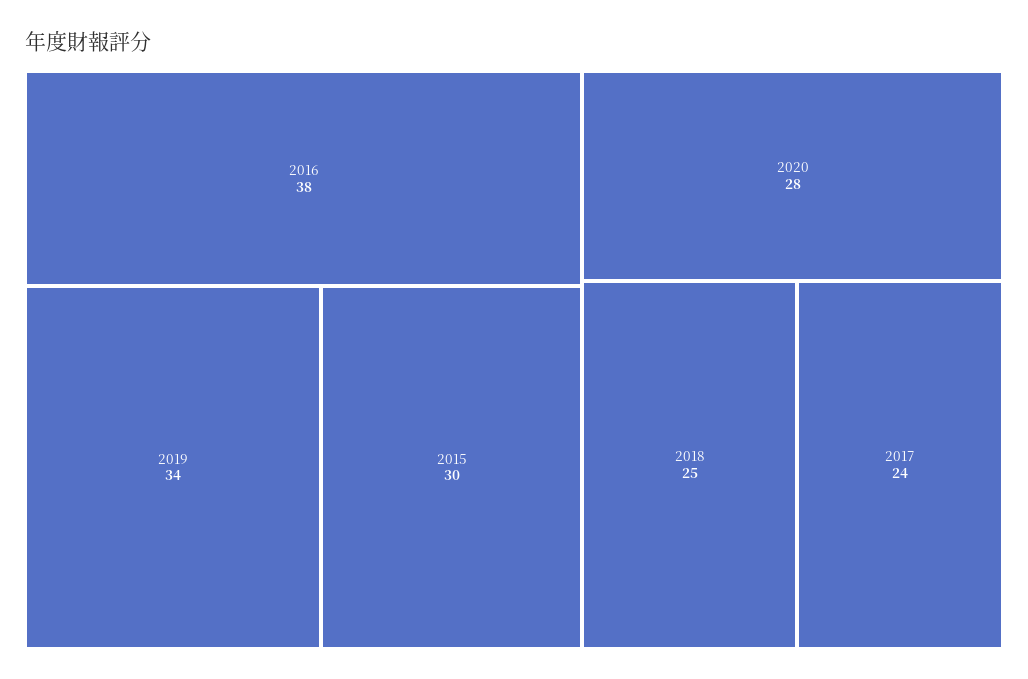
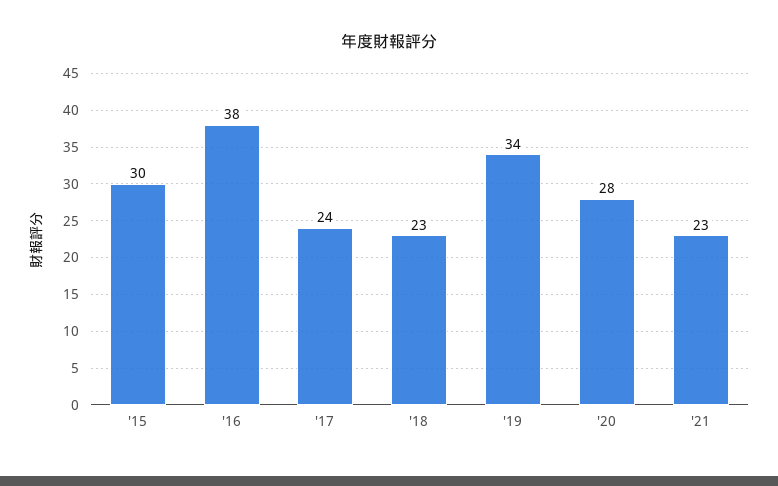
2018: 25 -> 23
'21: none -> 23

